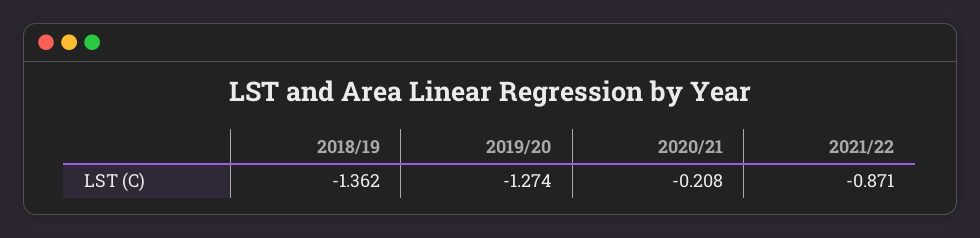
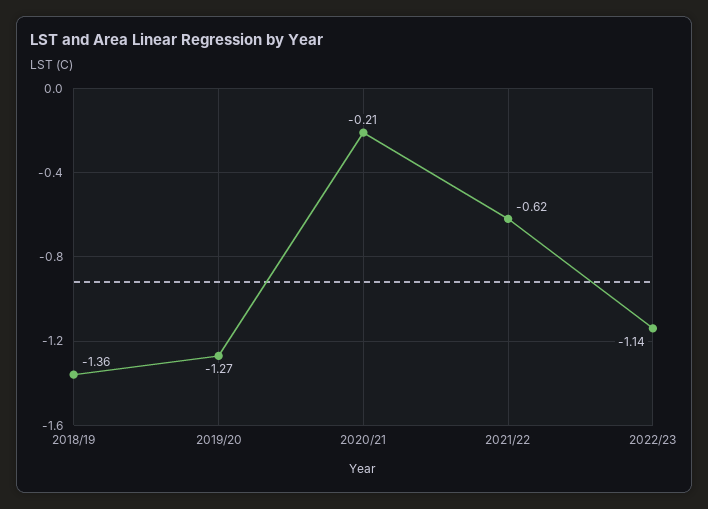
2021/22: -0.871 -> -0.62
2022/23: none -> -1.14

